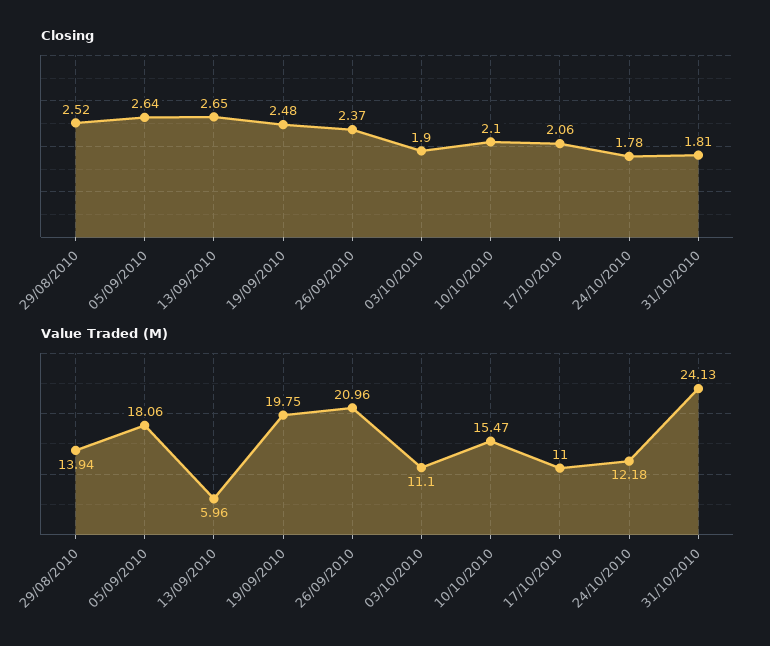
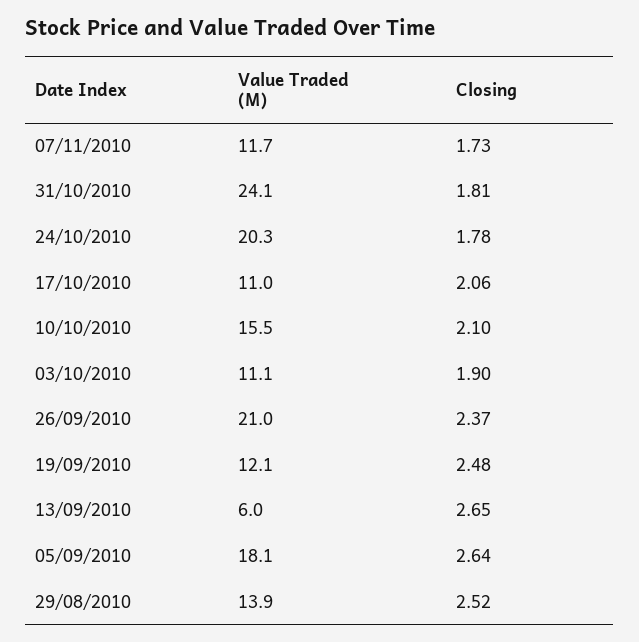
Value Traded (M), 19/09/2010: 19.75 -> 12.1
Value Traded (M), 24/10/2010: 12.18 -> 20.3
Value Traded (M), 07/11/2010: none -> 11.7
Closing, 07/11/2010: none -> 1.73

